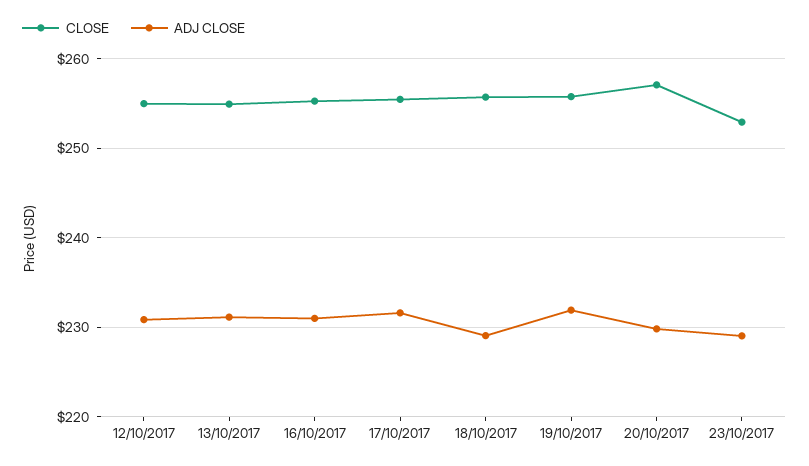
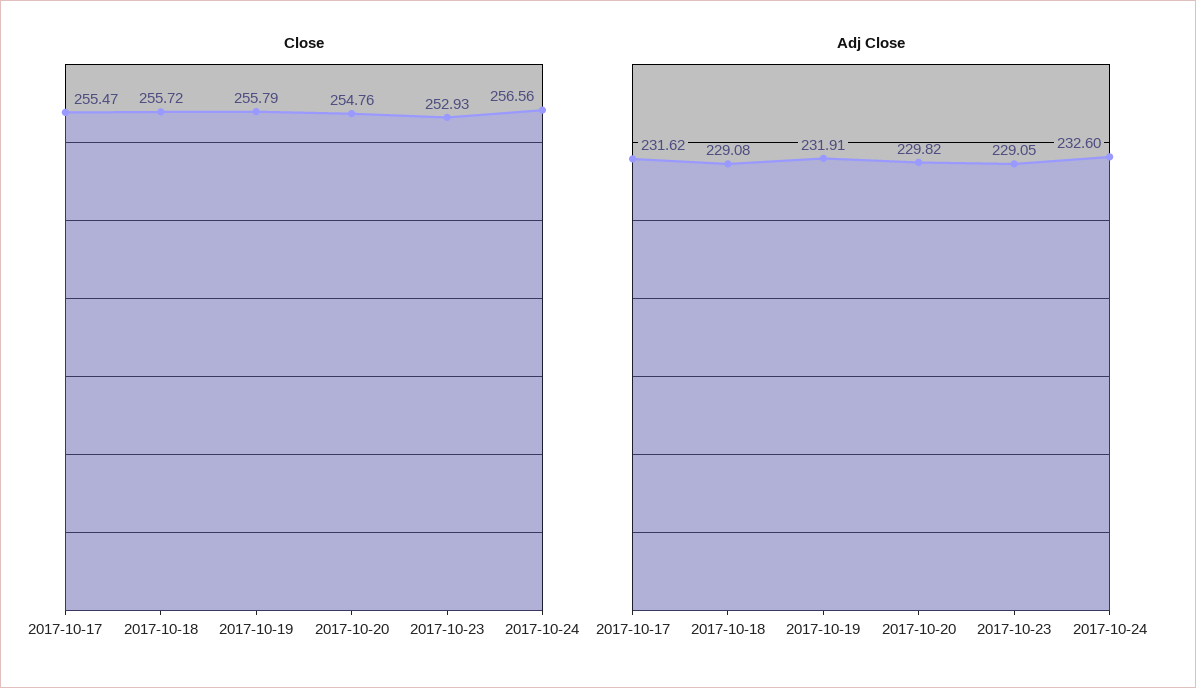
CLOSE, 12/10/2017: 255 -> none
ADJ CLOSE, 12/10/2017: 231 -> none
CLOSE, 13/10/2017: 255 -> none
ADJ CLOSE, 13/10/2017: 231 -> none
CLOSE, 16/10/2017: 255 -> none
ADJ CLOSE, 16/10/2017: 231 -> none
CLOSE, 20/10/2017: 257 -> 254.76
CLOSE, 2017-10-24: none -> 256.56
ADJ CLOSE, 2017-10-24: none -> 232.6

